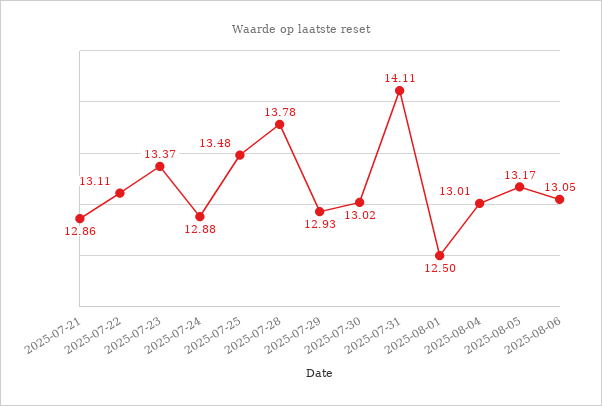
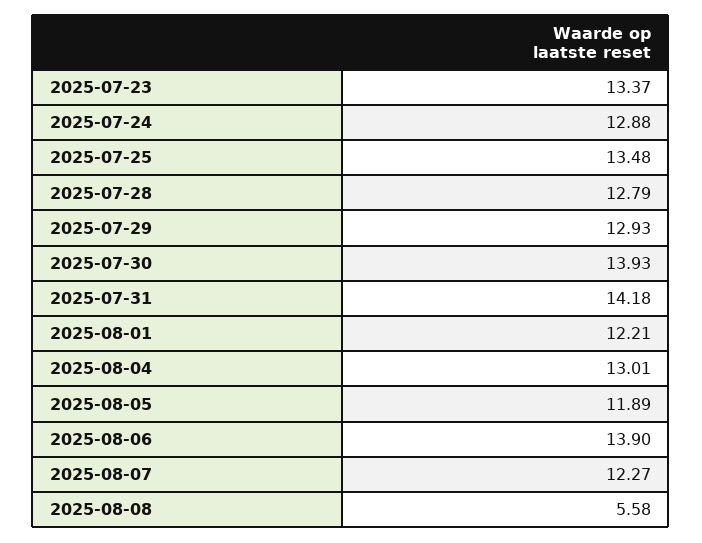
2025-07-21: 12.86 -> none
2025-07-22: 13.11 -> none
2025-07-28: 13.78 -> 12.79
2025-07-30: 13.02 -> 13.93
2025-07-31: 14.11 -> 14.18
2025-08-01: 12.5 -> 12.21
2025-08-05: 13.17 -> 11.89
2025-08-06: 13.05 -> 13.9
2025-08-07: none -> 12.27
2025-08-08: none -> 5.58

